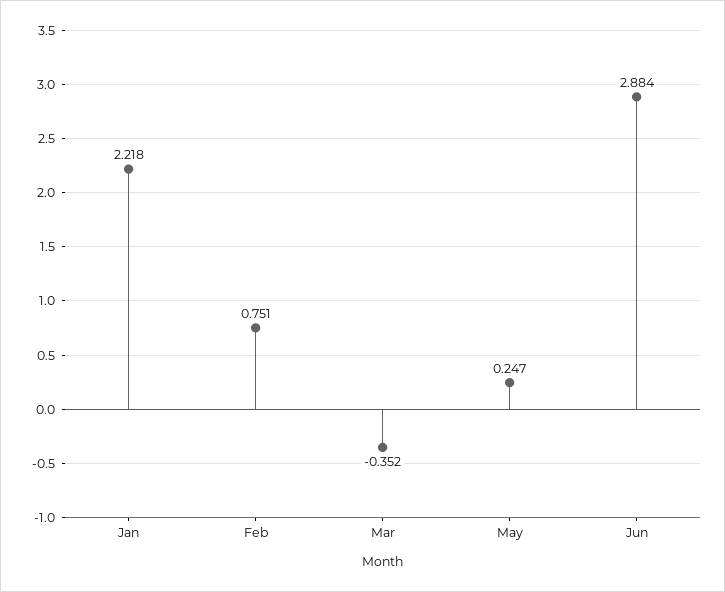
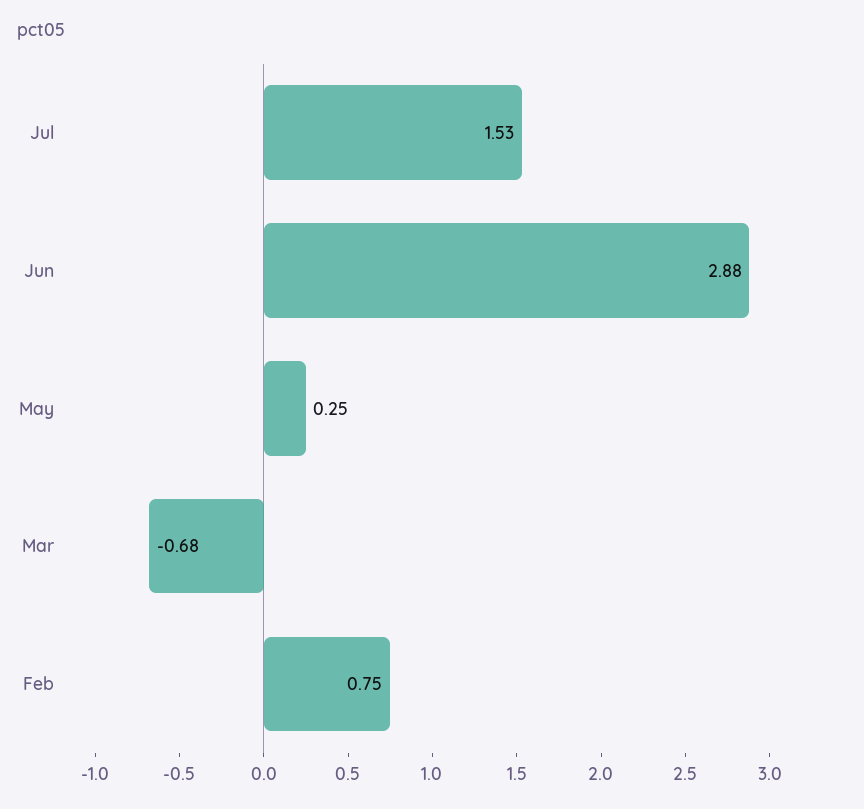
Jan: 2.218 -> none
Mar: -0.352 -> -0.68
Jul: none -> 1.53

